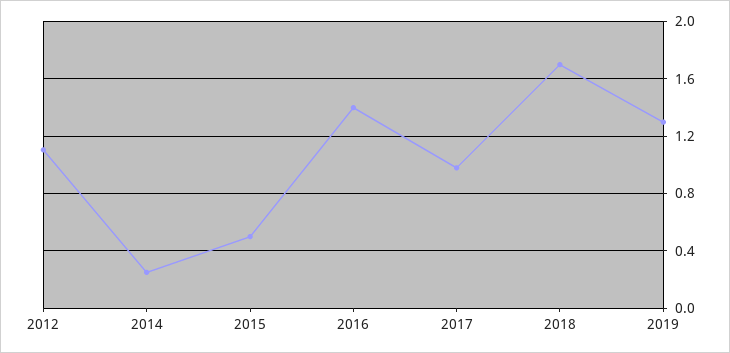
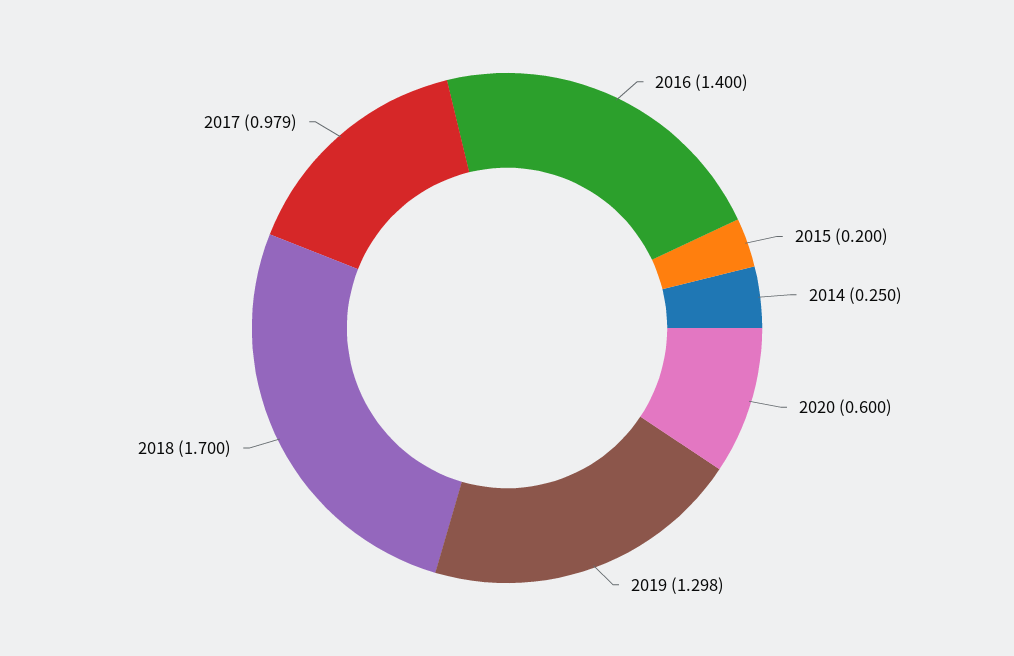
2012: 1.1 -> none
2015: 0.5 -> 0.2
2020: none -> 0.6

